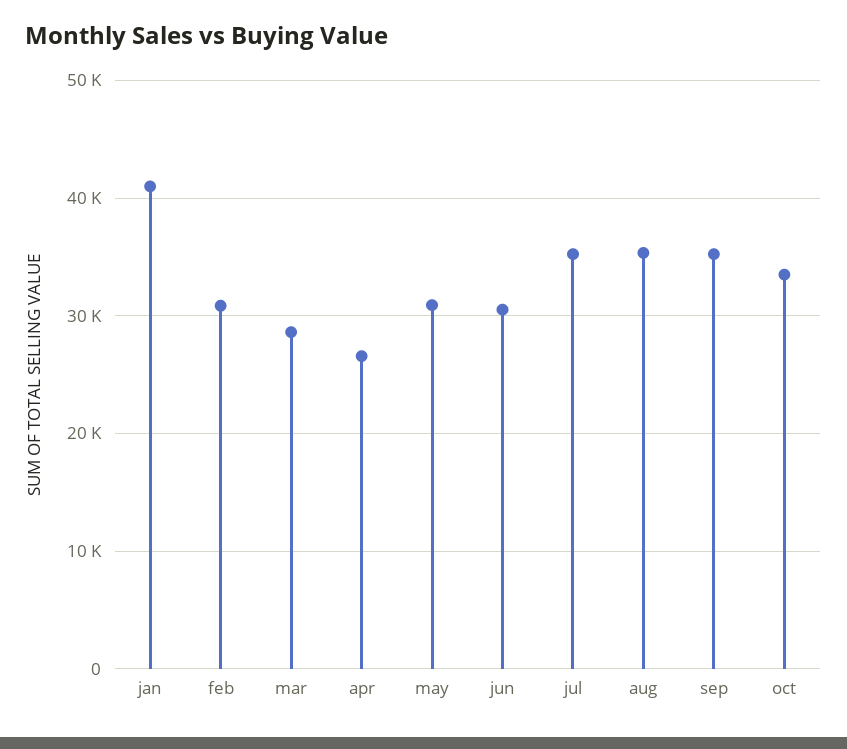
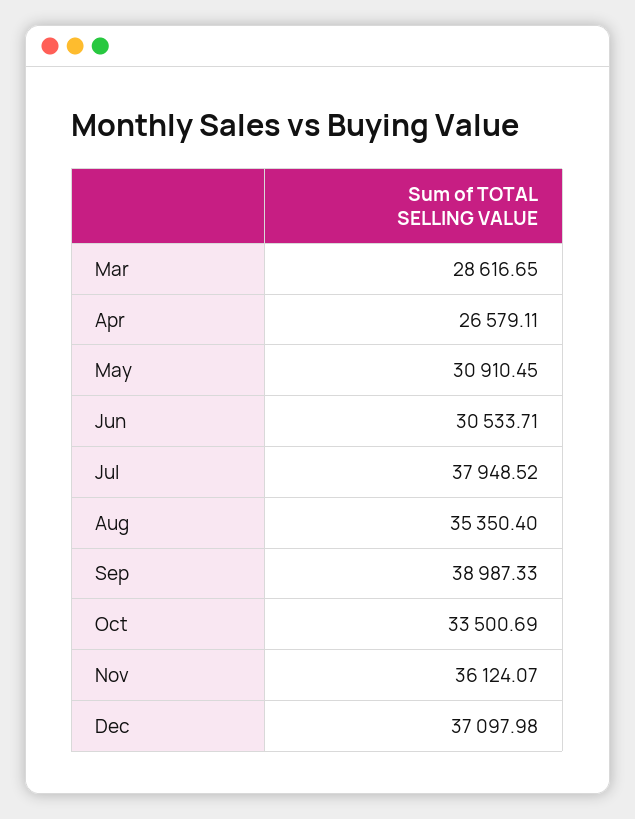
jan: 41000 -> none
feb: 31000 -> none
jul: 35000 -> 37948.52
sep: 35000 -> 38987.33
Nov: none -> 36124.07
Dec: none -> 37097.98

